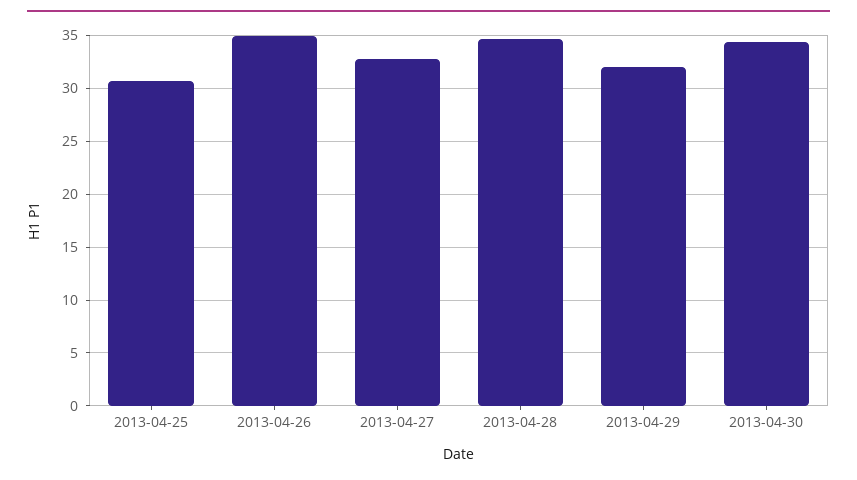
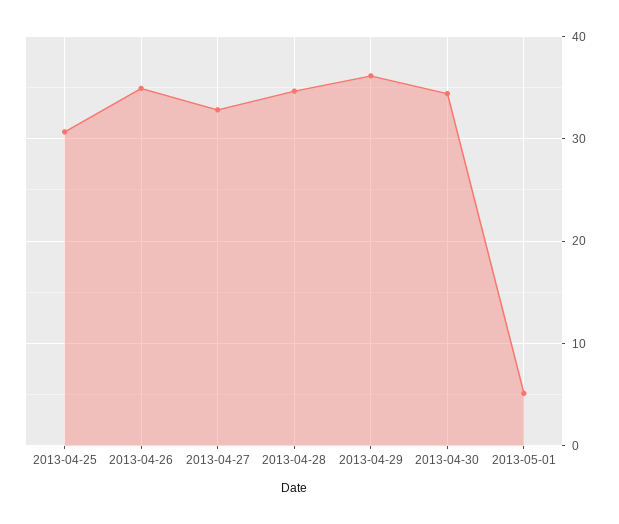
2013-04-29: 32 -> 36
2013-05-01: none -> 5

